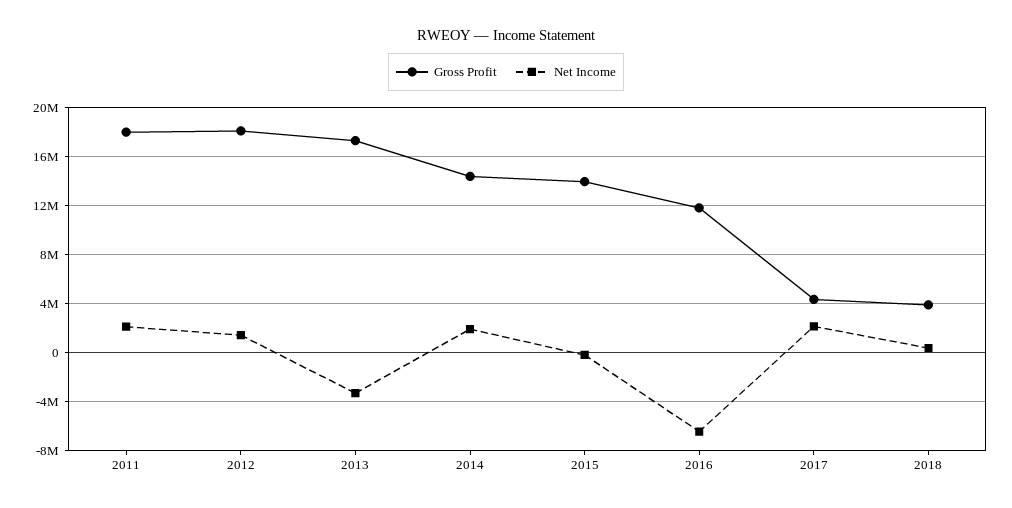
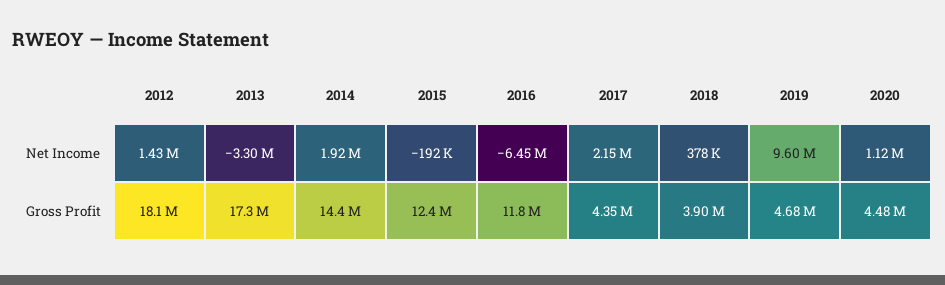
Gross Profit, 2011: 18000000 -> none
Net Income, 2011: 2000000 -> none
Gross Profit, 2015: 14000000 -> 12400000
Net Income, 2019: none -> 9600000
Net Income, 2020: none -> 1120000
Gross Profit, 2019: none -> 4680000
Gross Profit, 2020: none -> 4480000

